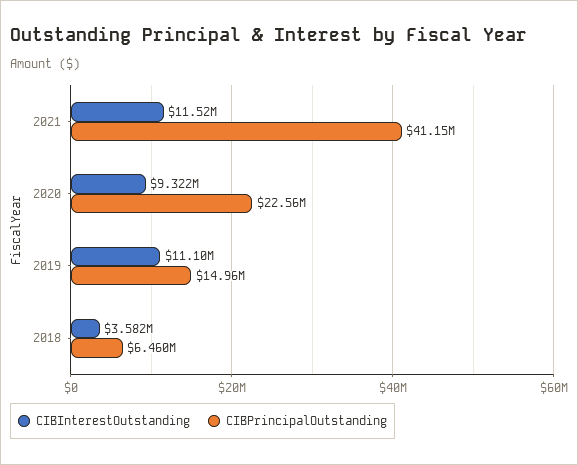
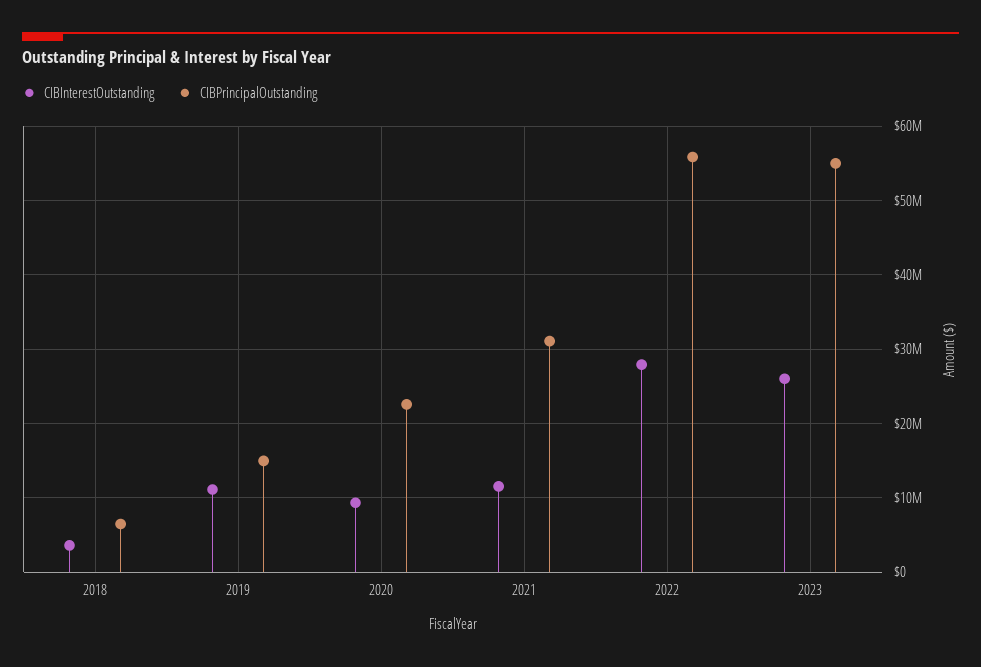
CIBPrincipalOutstanding, 2021: 41150000 -> 31000000
CIBInterestOutstanding, 2022: none -> 28000000
CIBPrincipalOutstanding, 2022: none -> 56000000
CIBInterestOutstanding, 2023: none -> 26000000
CIBPrincipalOutstanding, 2023: none -> 55000000

